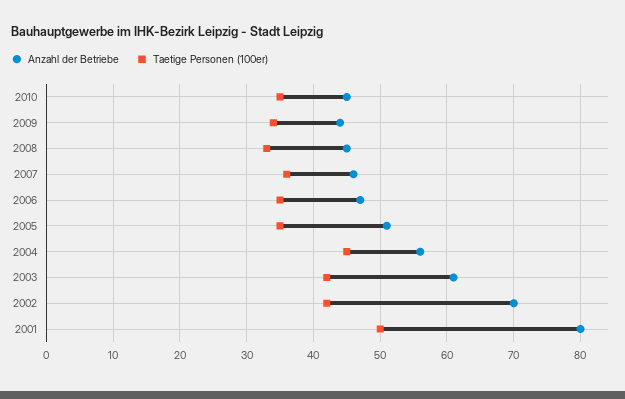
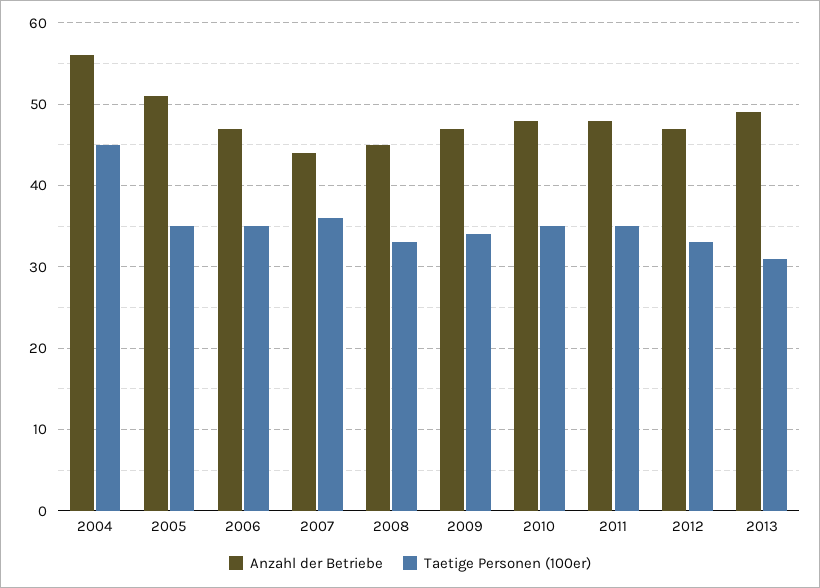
Anzahl der Betriebe, 2010: 45 -> 48
Anzahl der Betriebe, 2009: 44 -> 47
Anzahl der Betriebe, 2007: 46 -> 44
Anzahl der Betriebe, 2003: 61 -> none
Taetige Personen (100er), 2003: 42 -> none
Anzahl der Betriebe, 2002: 70 -> none
Taetige Personen (100er), 2002: 42 -> none
Anzahl der Betriebe, 2001: 80 -> none
Taetige Personen (100er), 2001: 50 -> none
Anzahl der Betriebe, 2011: none -> 48
Taetige Personen (100er), 2011: none -> 35
Anzahl der Betriebe, 2012: none -> 47
Taetige Personen (100er), 2012: none -> 33
Anzahl der Betriebe, 2013: none -> 49
Taetige Personen (100er), 2013: none -> 31

